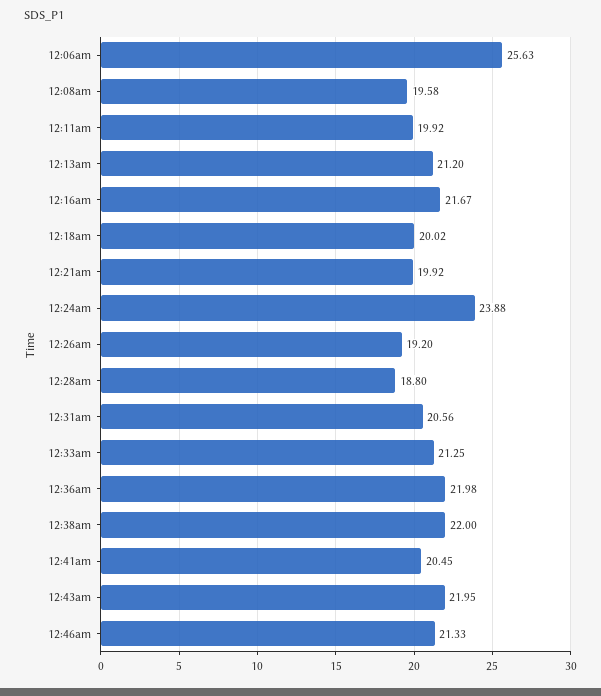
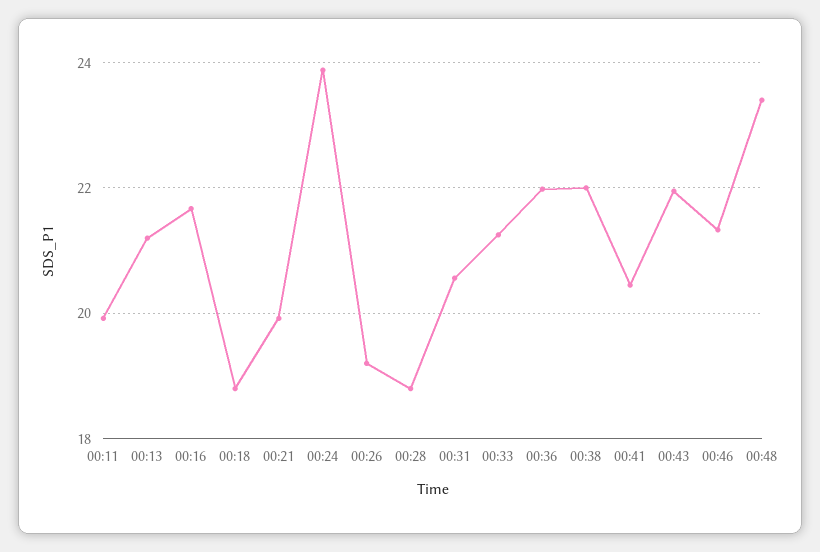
12:06am: 25.63 -> none
12:08am: 19.58 -> none
12:18am: 20.02 -> 18.8
00:48: none -> 23.4

